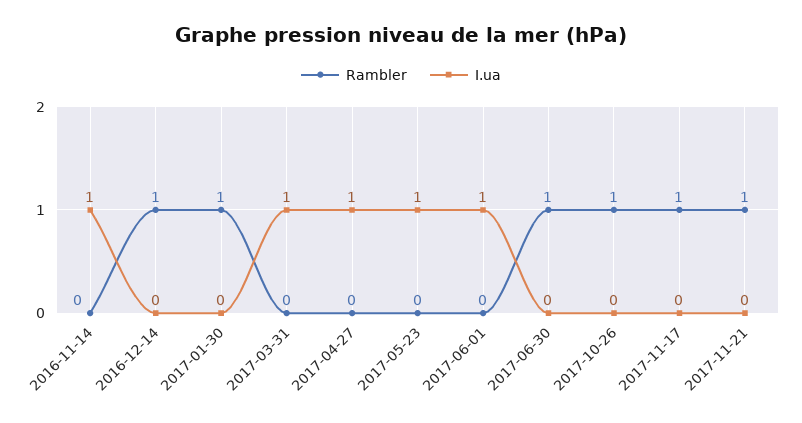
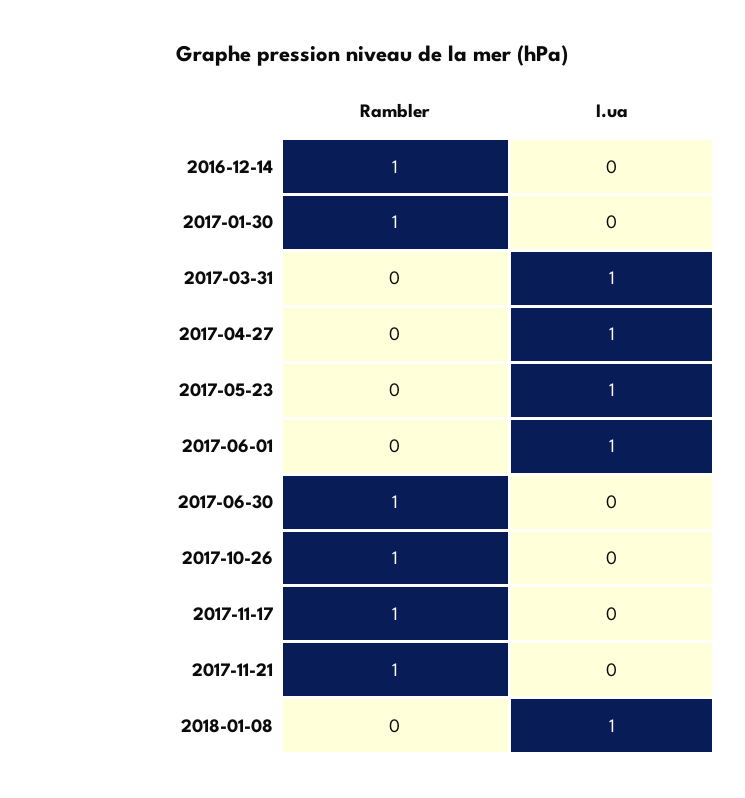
Rambler, 2016-11-14: 0 -> none
I.ua, 2016-11-14: 1 -> none
Rambler, 2018-01-08: none -> 0
I.ua, 2018-01-08: none -> 1

